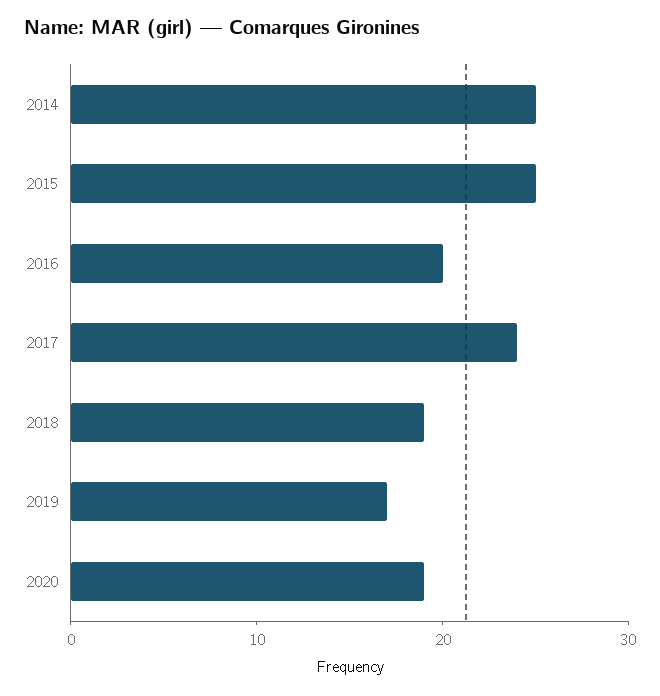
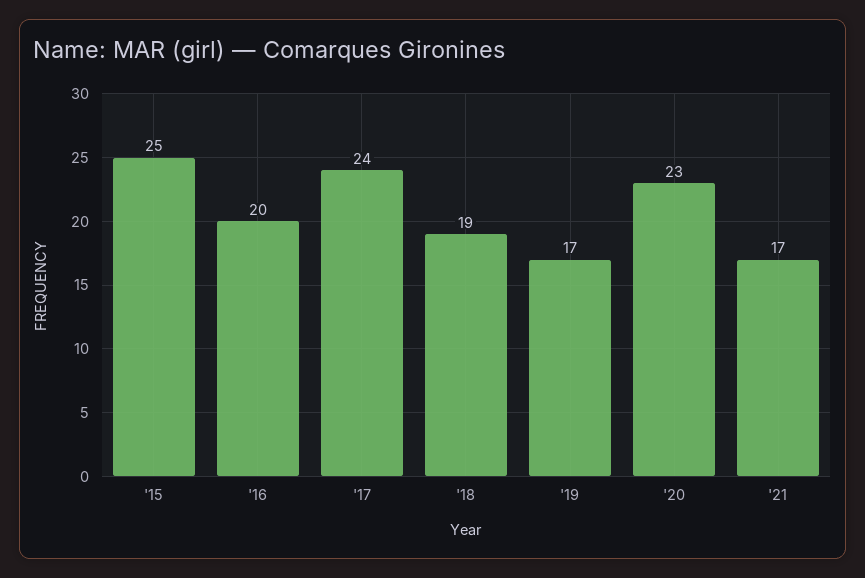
2014: 25 -> none
2020: 19 -> 23
'21: none -> 17

